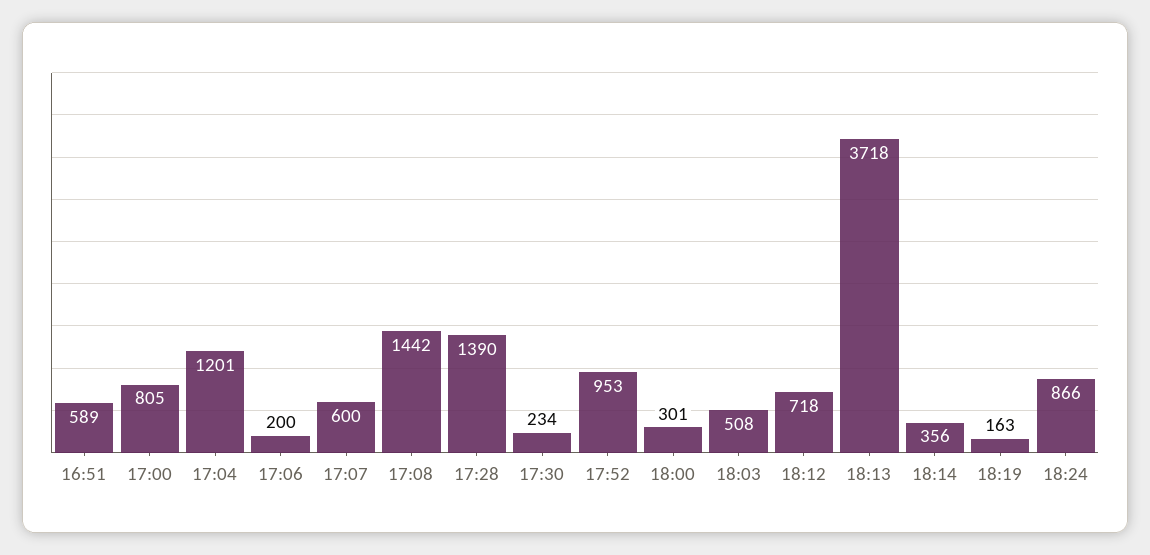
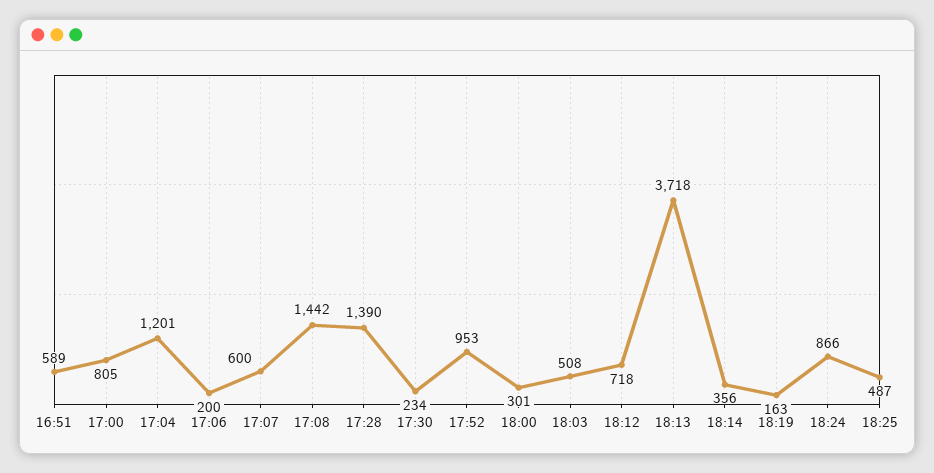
18:25: none -> 487

